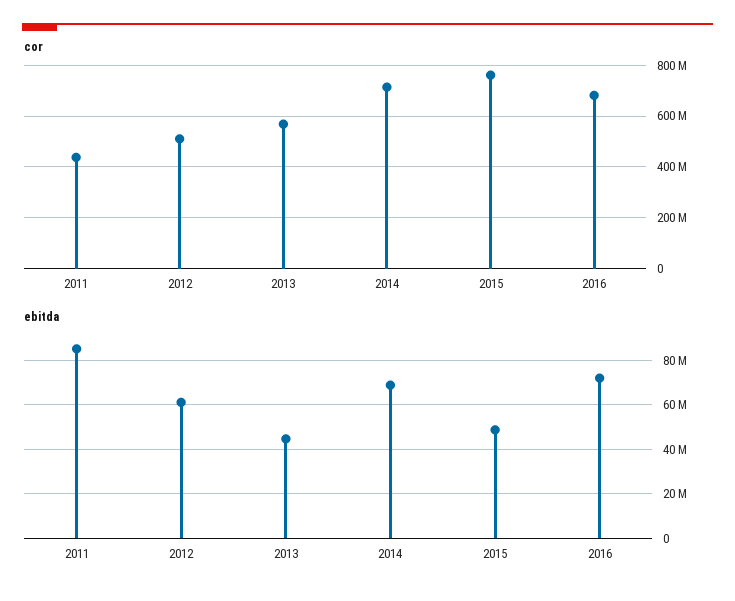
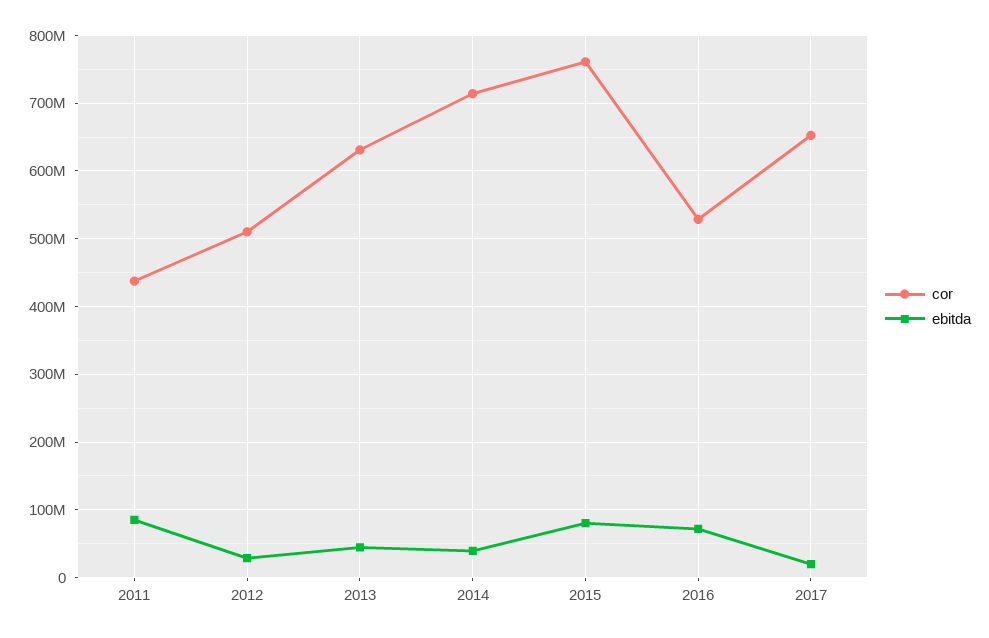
cor, 2013: 575000000 -> 630000000
cor, 2016: 675000000 -> 530000000
ebitda, 2012: 60000000 -> 30000000
ebitda, 2014: 70000000 -> 40000000
ebitda, 2015: 50000000 -> 80000000
cor, 2017: none -> 650000000
ebitda, 2017: none -> 20000000

